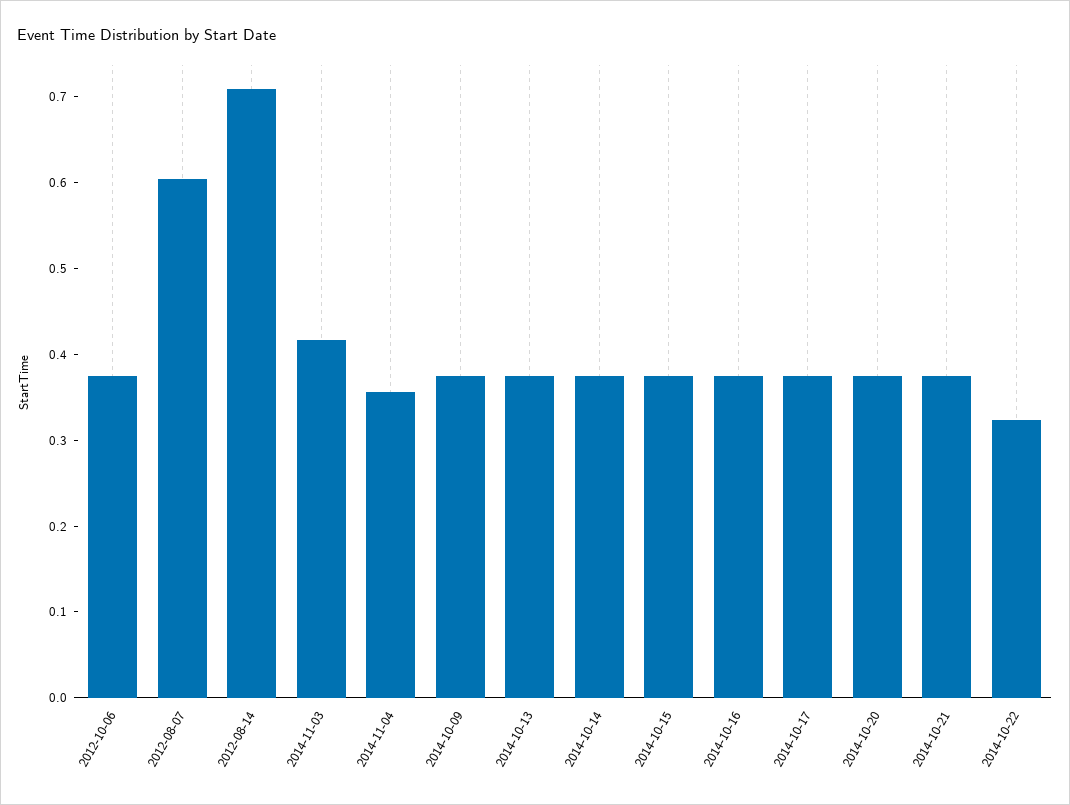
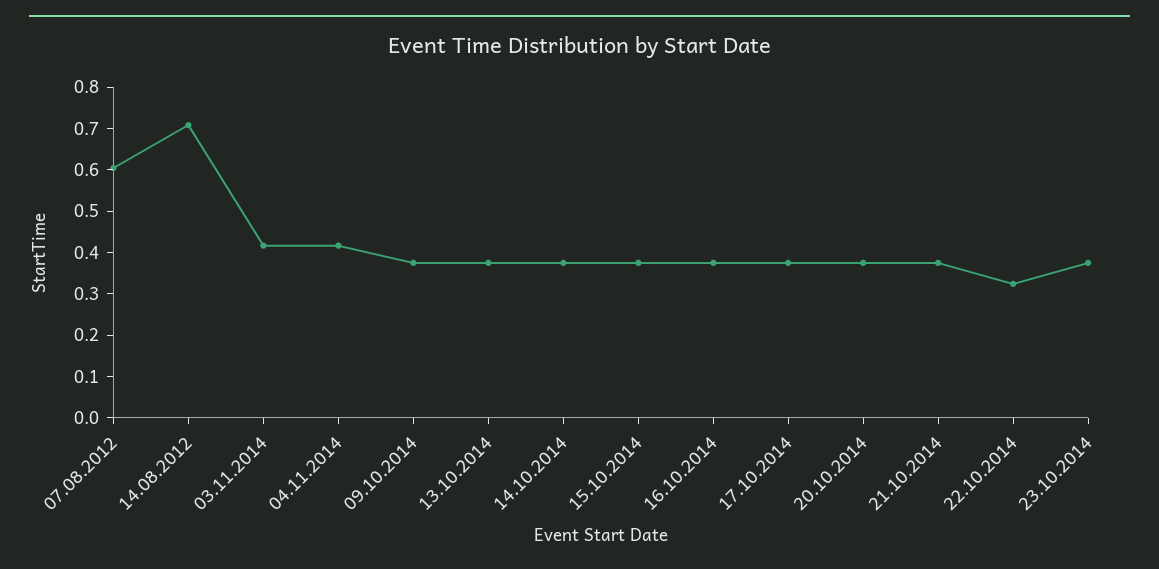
2012-10-06: 0.38 -> none
2014-11-04: 0.36 -> 0.42
23.10.2014: none -> 0.38

